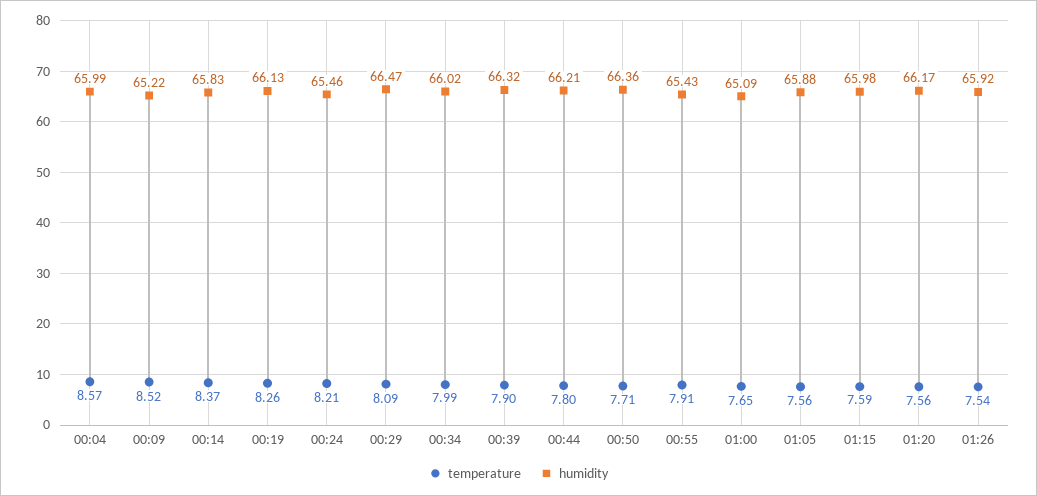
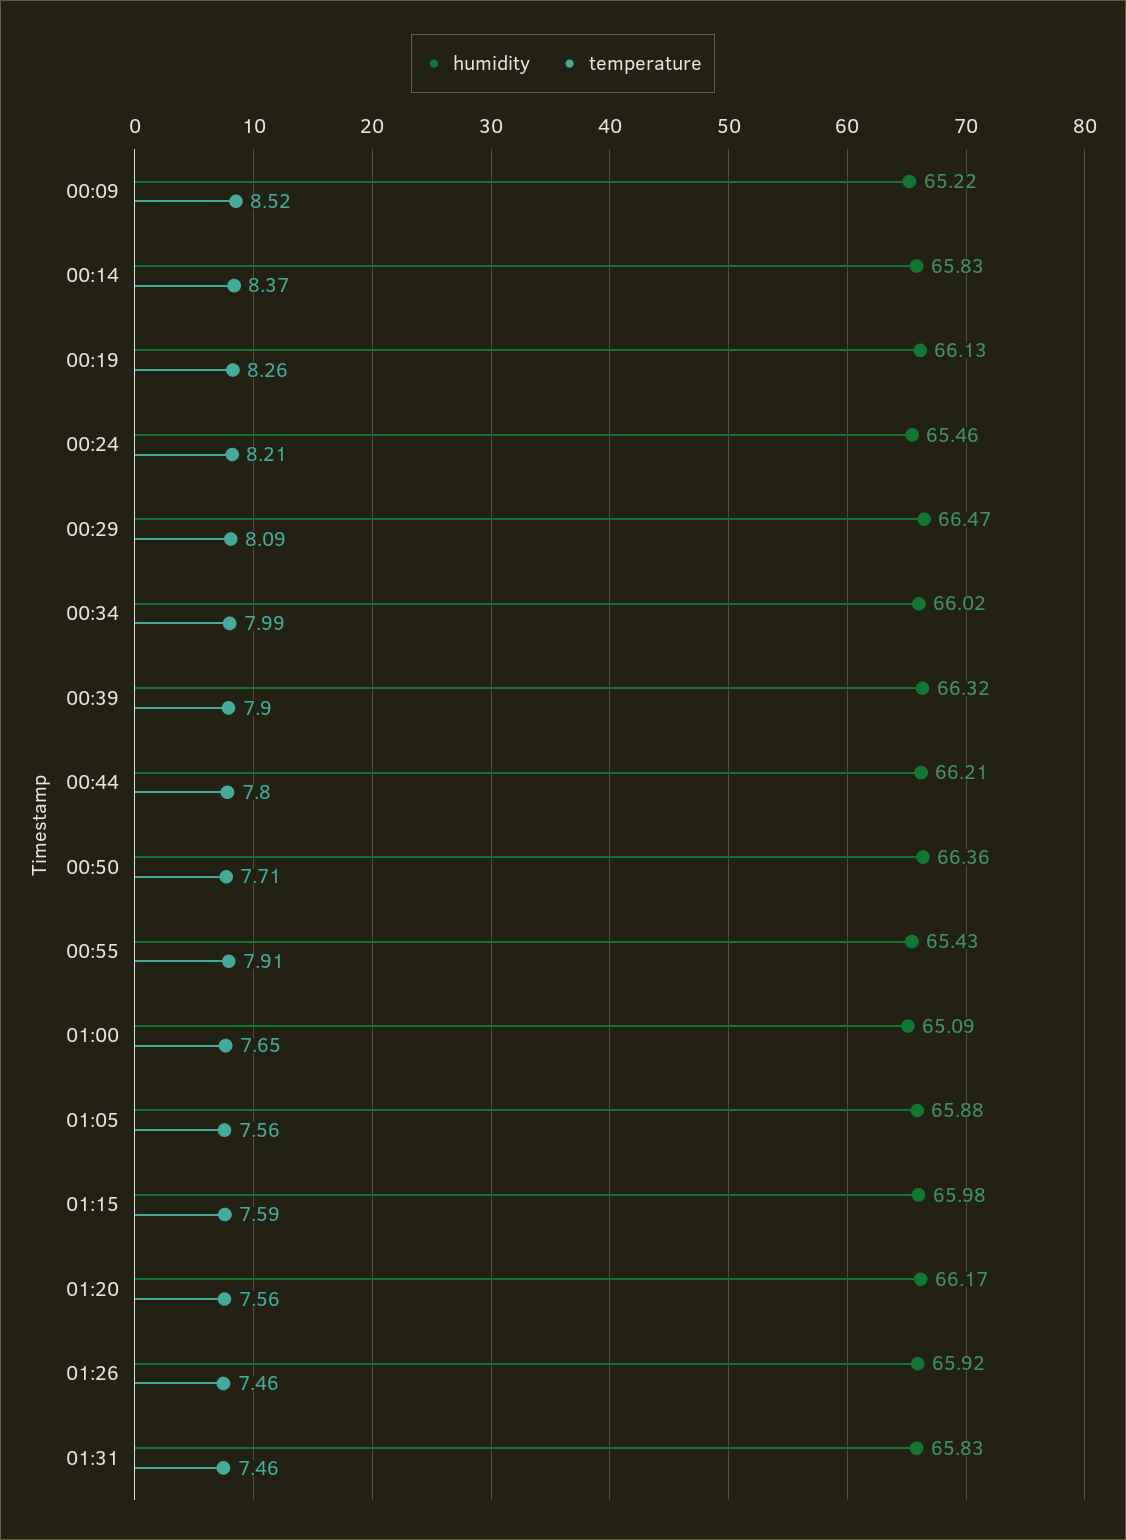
temperature, 00:04: 8.57 -> none
humidity, 00:04: 65.99 -> none
temperature, 01:26: 7.54 -> 7.46
humidity, 01:31: none -> 65.83
temperature, 01:31: none -> 7.46

